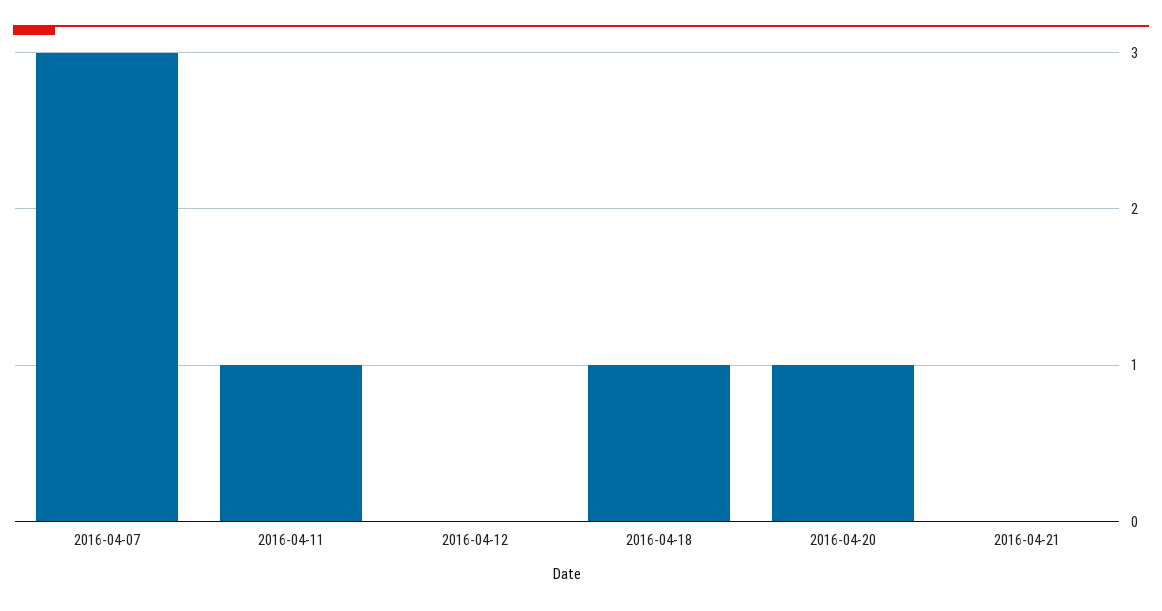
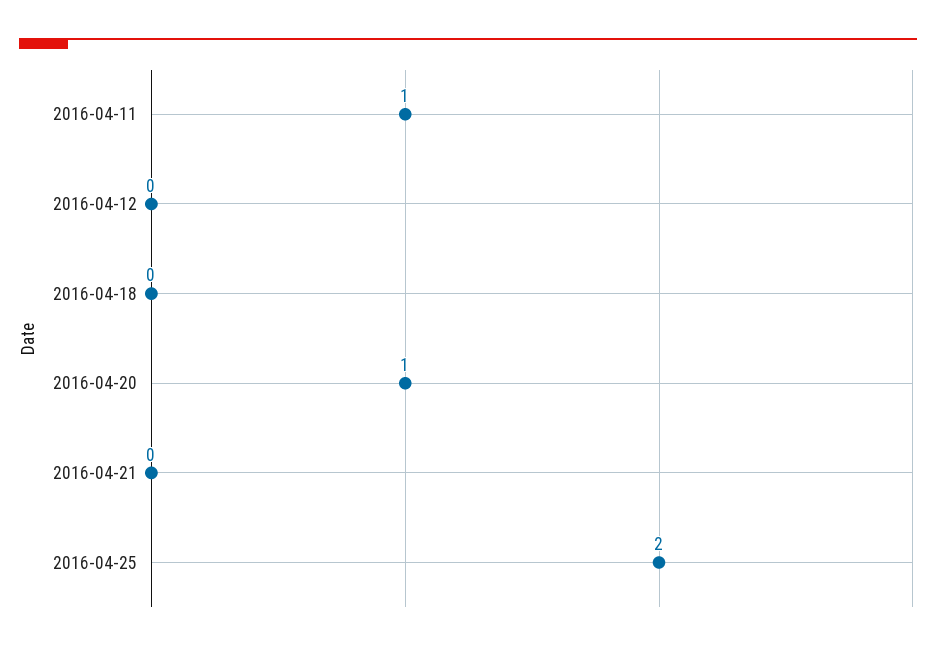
2016-04-07: 3 -> none
2016-04-18: 1 -> 0
2016-04-25: none -> 2

